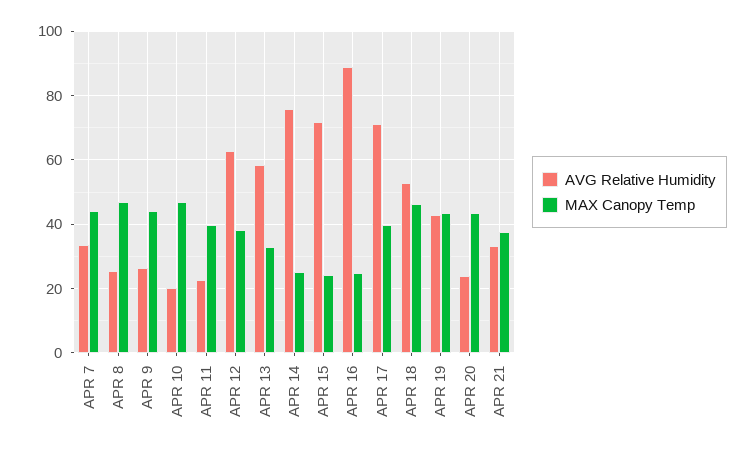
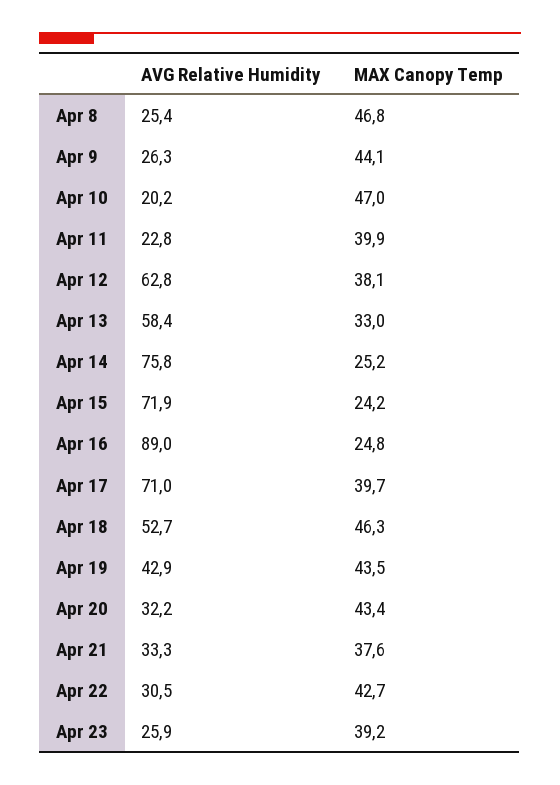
AVG Relative Humidity, APR 7: 34 -> none
MAX Canopy Temp, APR 7: 44 -> none
AVG Relative Humidity, APR 20: 24 -> 32.2
AVG Relative Humidity, Apr 22: none -> 30.5
MAX Canopy Temp, Apr 22: none -> 42.7
AVG Relative Humidity, Apr 23: none -> 25.9
MAX Canopy Temp, Apr 23: none -> 39.2

